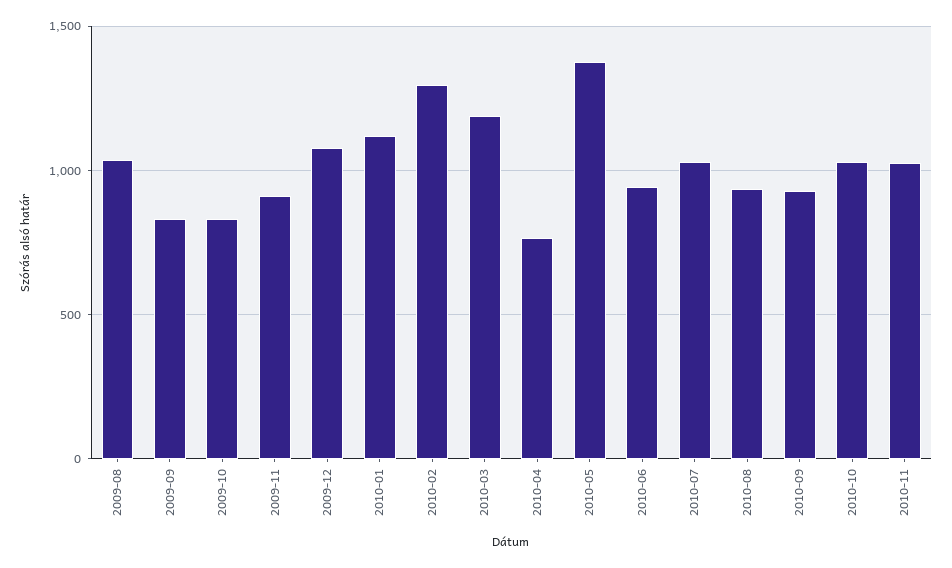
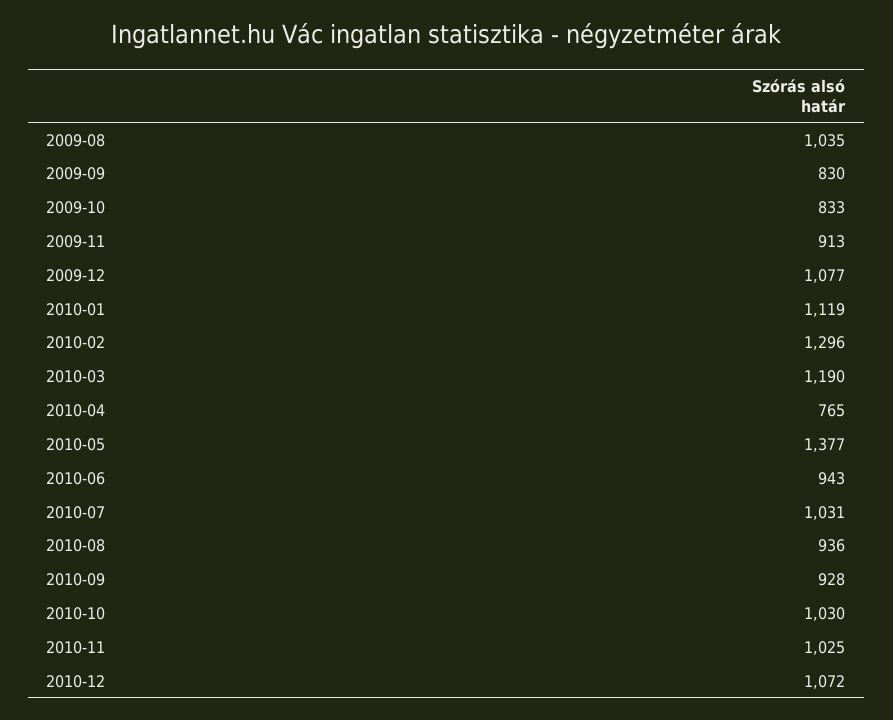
2010-12: none -> 1072

